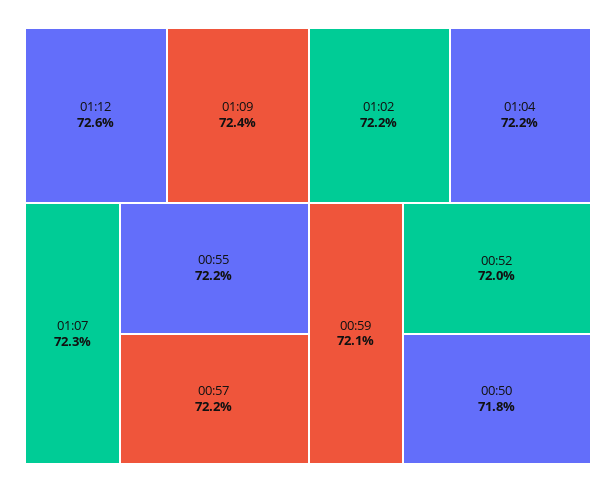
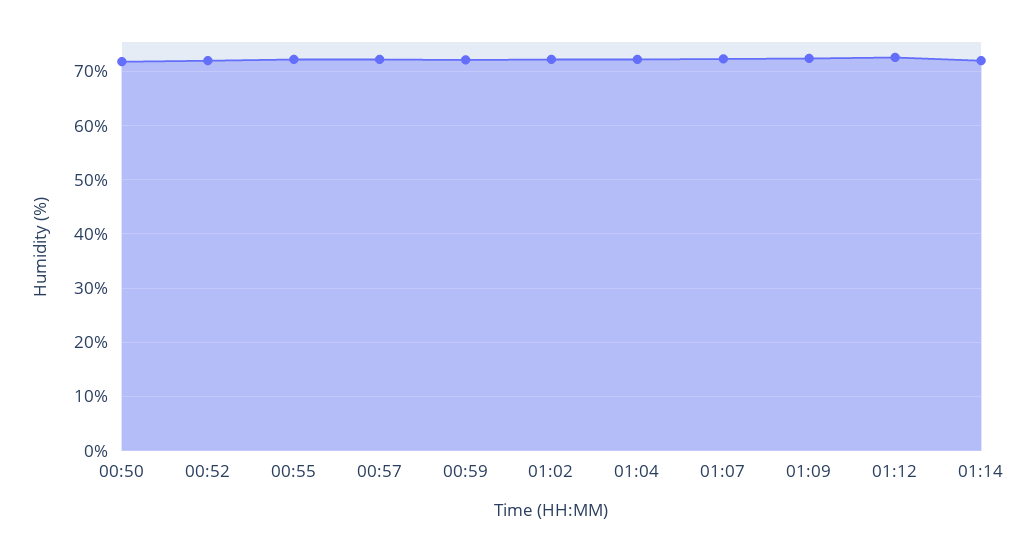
01:14: none -> 72

